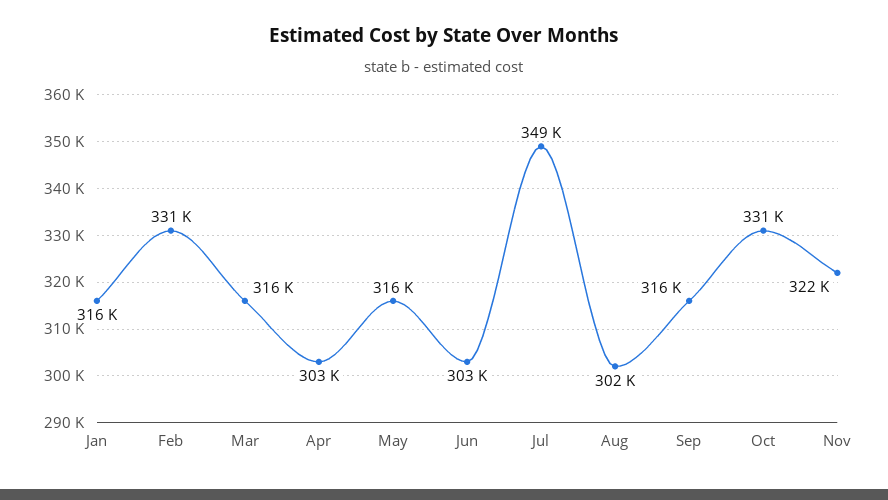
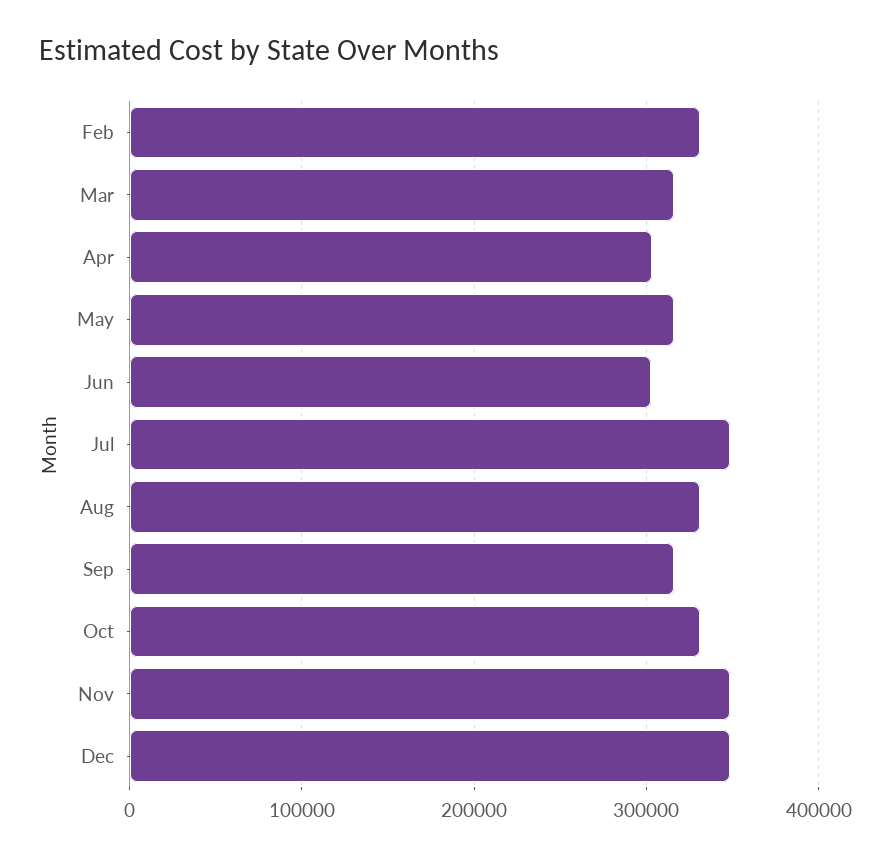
Jan: 316000 -> none
Aug: 302000 -> 330000
Nov: 322000 -> 350000
Dec: none -> 350000

